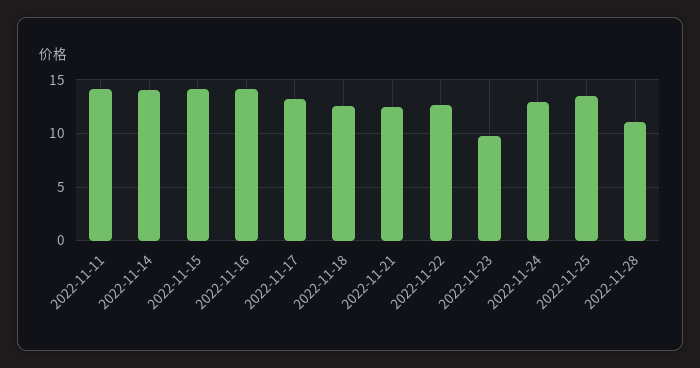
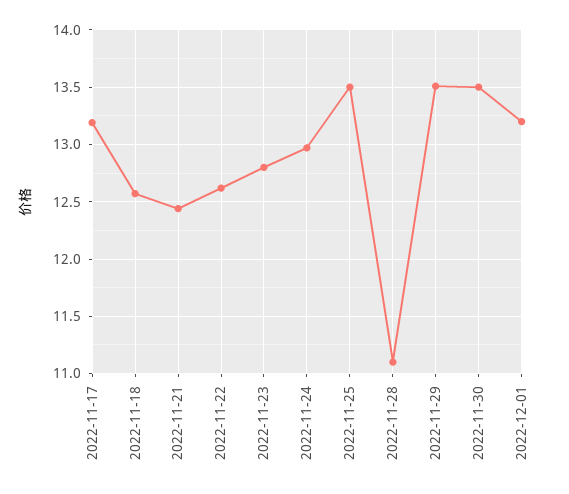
2022-11-11: 14 -> none
2022-11-14: 14 -> none
2022-11-15: 14 -> none
2022-11-16: 14 -> none
2022-11-23: 10 -> 12.8
2022-11-29: none -> 13.5
2022-11-30: none -> 13.5
2022-12-01: none -> 13.2

